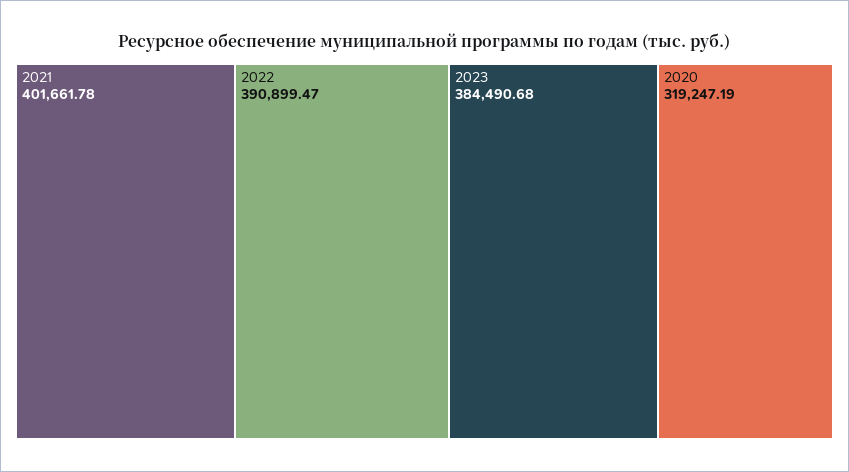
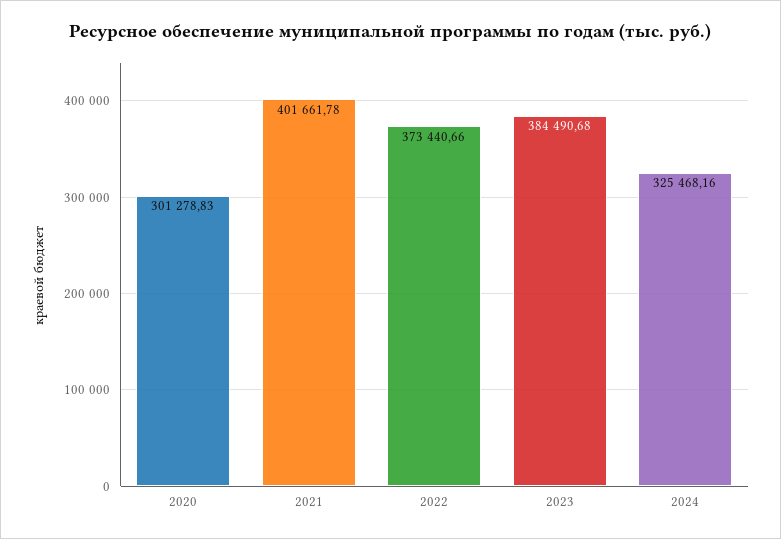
2022: 390899.47 -> 373440.66
2020: 319247.19 -> 301278.83
2024: none -> 325468.16

